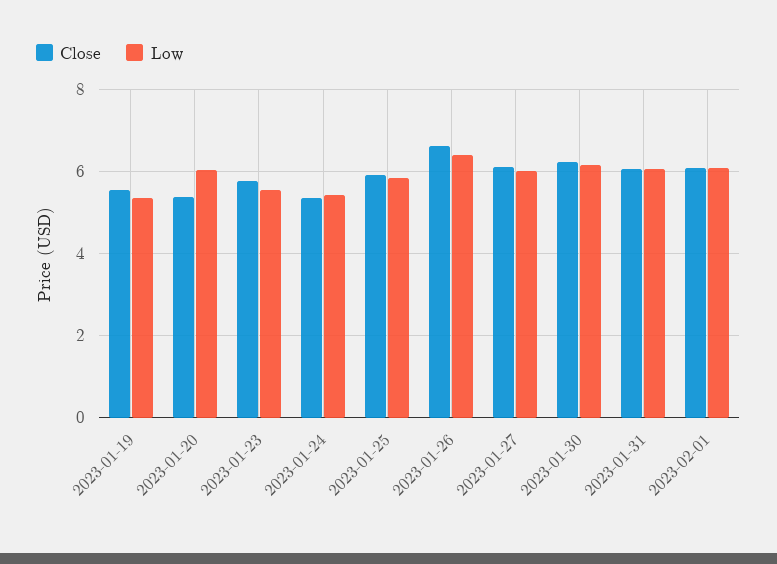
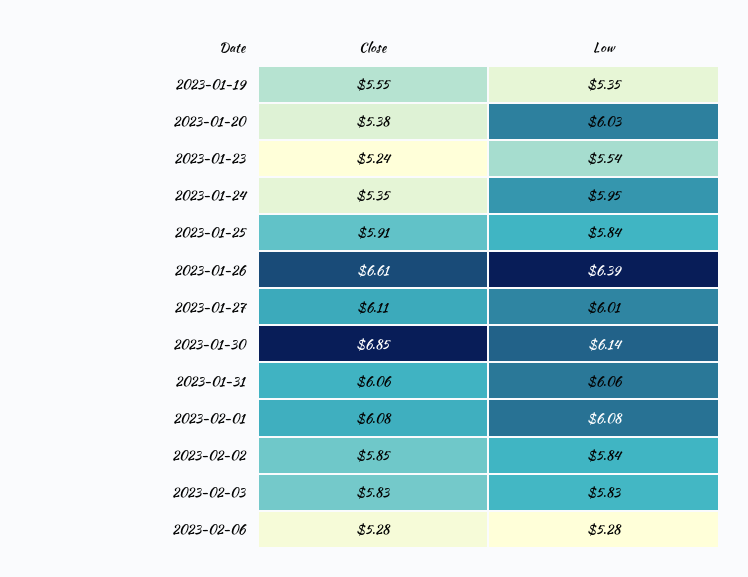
Close, 2023-01-23: 5.8 -> 5.24
Low, 2023-01-24: 5.4 -> 5.95
Close, 2023-01-30: 6.2 -> 6.85
Close, 2023-02-02: none -> 5.85
Low, 2023-02-02: none -> 5.84
Close, 2023-02-03: none -> 5.83
Low, 2023-02-03: none -> 5.83
Close, 2023-02-06: none -> 5.28
Low, 2023-02-06: none -> 5.28

